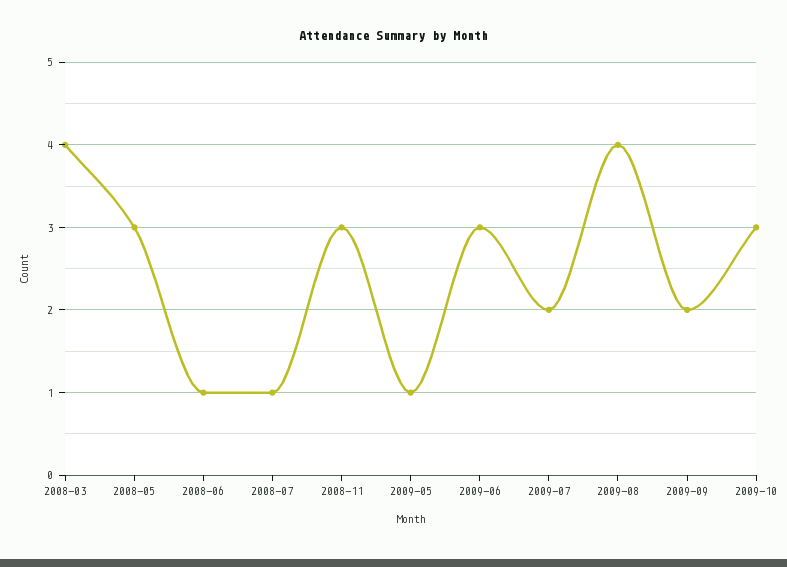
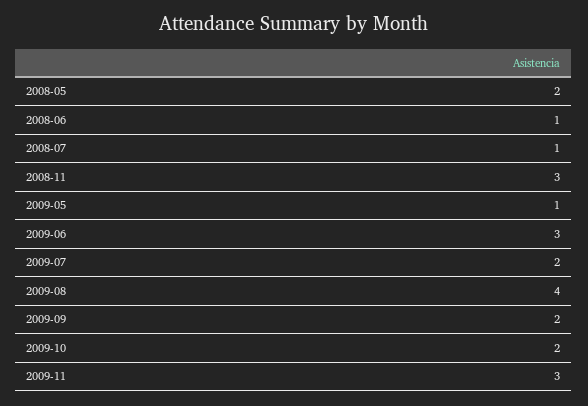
2008-03: 4 -> none
2008-05: 3 -> 2
2009-10: 3 -> 2
2009-11: none -> 3

